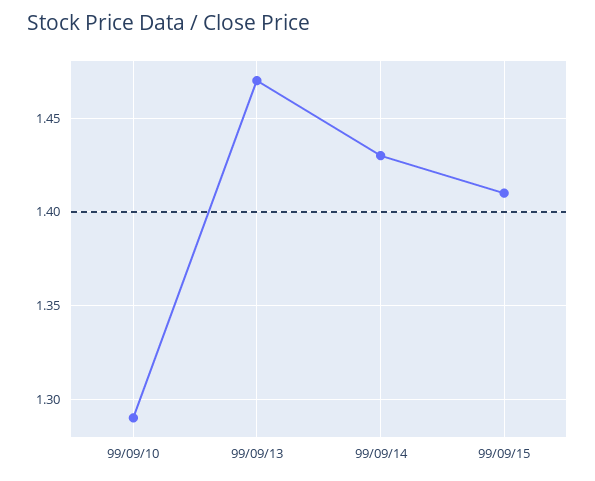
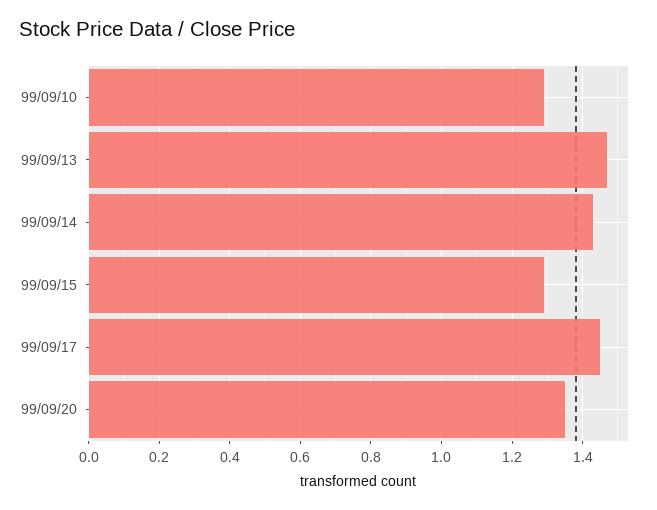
99/09/15: 1.41 -> 1.3
99/09/17: none -> 1.45
99/09/20: none -> 1.35

